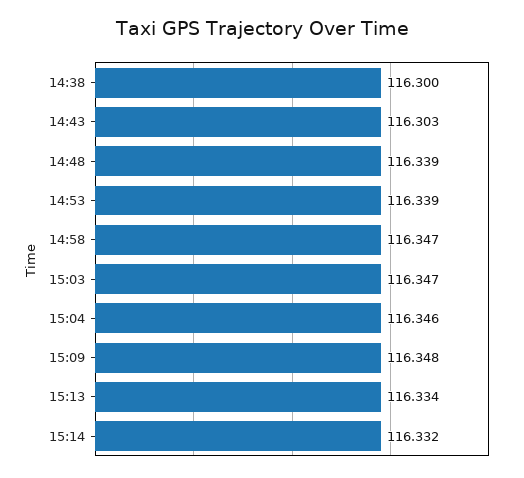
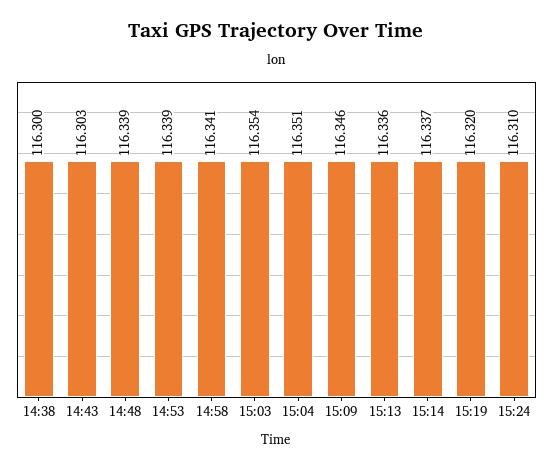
14:58: 116.347 -> 116.341
15:03: 116.347 -> 116.354
15:04: 116.346 -> 116.351
15:09: 116.348 -> 116.346
15:13: 116.334 -> 116.336
15:14: 116.332 -> 116.337
15:19: none -> 116.32
15:24: none -> 116.31

